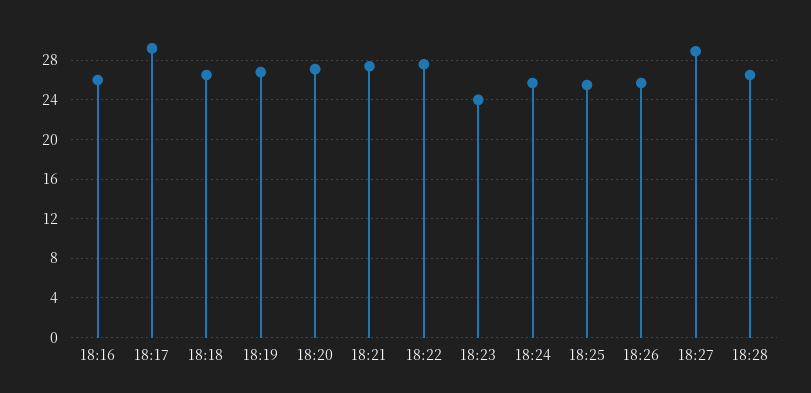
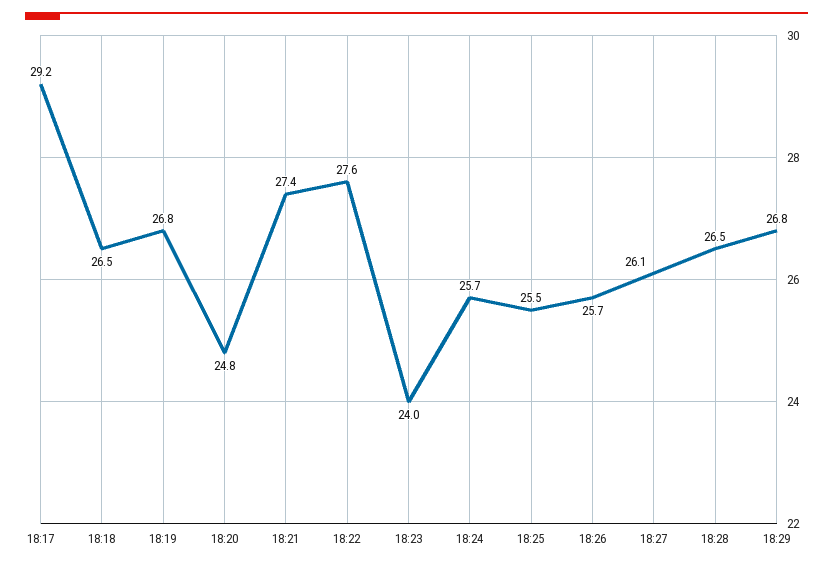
18:16: 26 -> none
18:20: 27 -> 24.8
18:27: 29 -> 26.1
18:29: none -> 26.8

